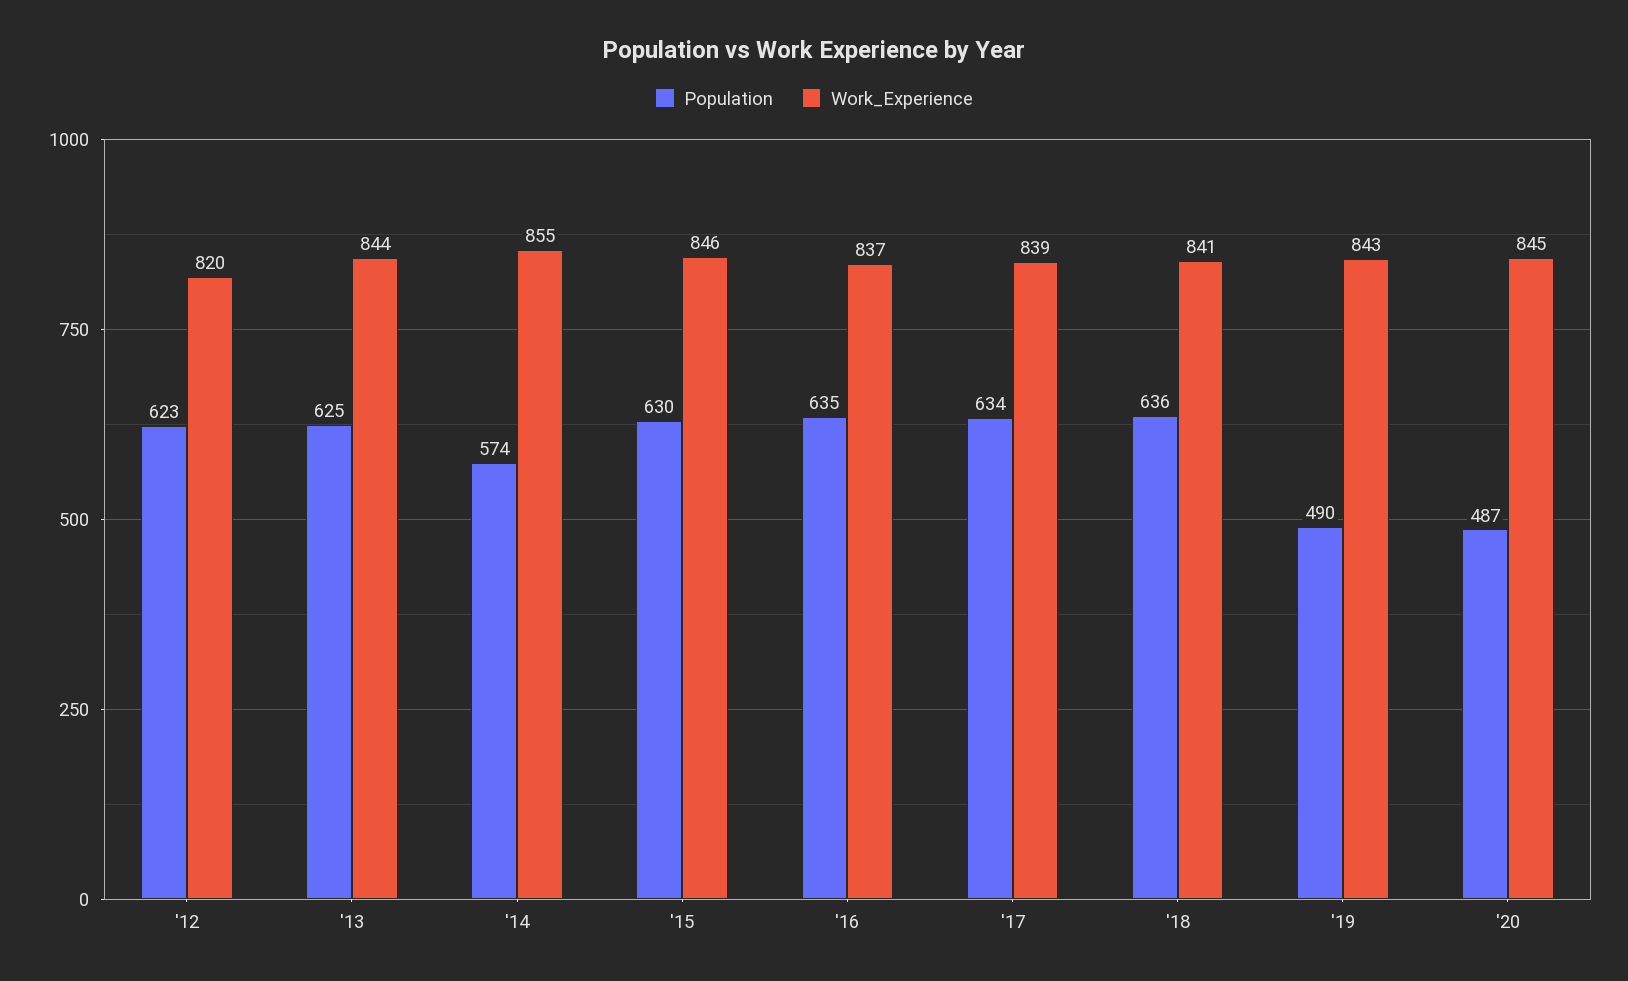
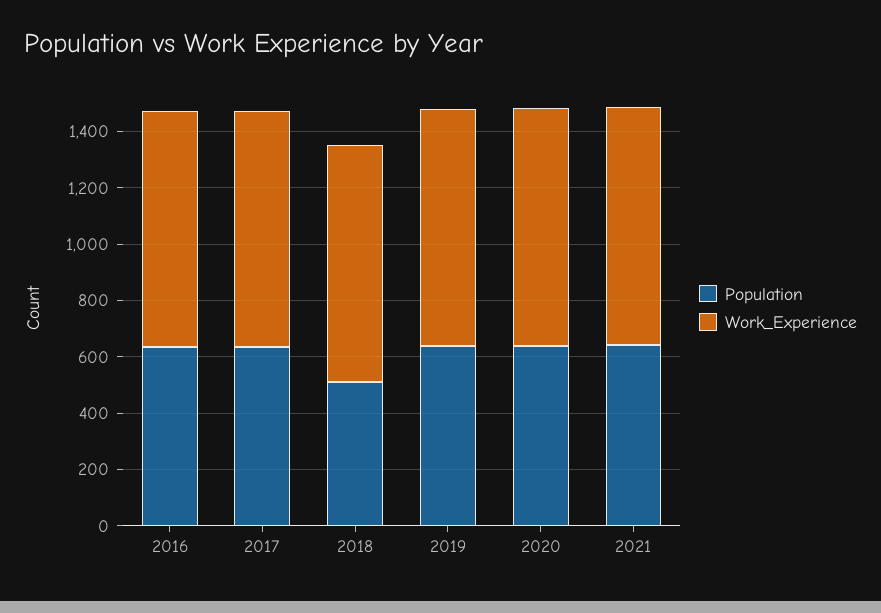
Population, '12: 623 -> none
Work_Experience, '12: 820 -> none
Population, '13: 625 -> none
Work_Experience, '13: 844 -> none
Population, '14: 574 -> none
Work_Experience, '14: 855 -> none
Population, '15: 630 -> none
Work_Experience, '15: 846 -> none
Population, '18: 636 -> 500
Population, '19: 490 -> 650
Population, '20: 487 -> 650
Population, 2021: none -> 650
Work_Experience, 2021: none -> 850

